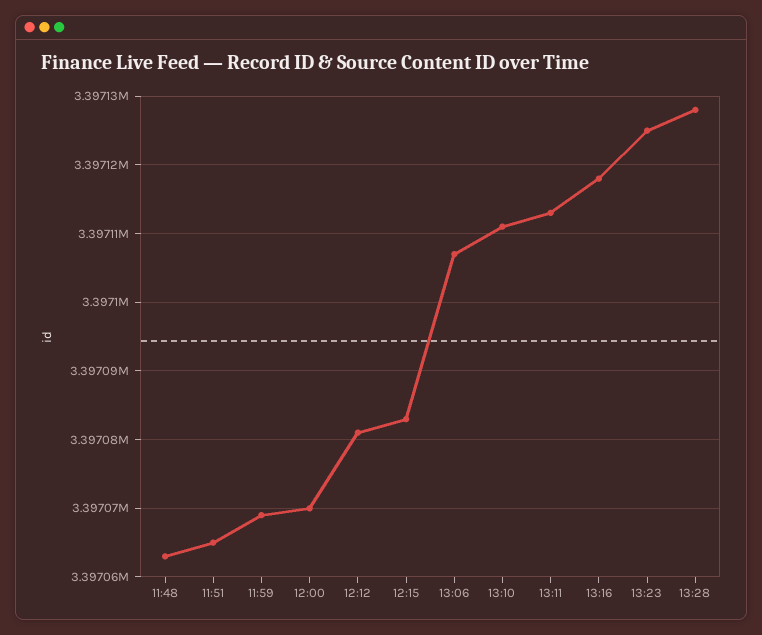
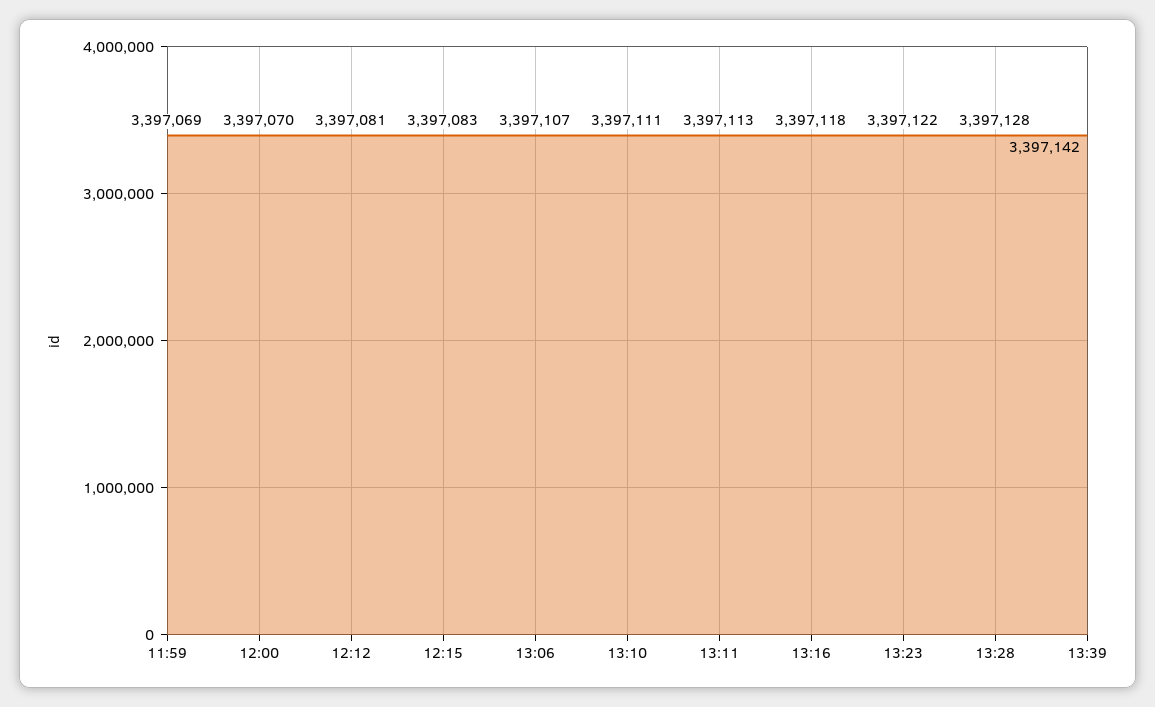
11:48: 3397063 -> none
11:51: 3397065 -> none
13:23: 3397125 -> 3397122
13:39: none -> 3397142

